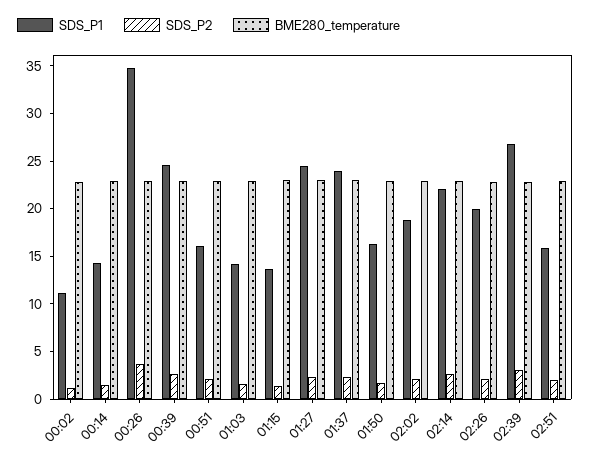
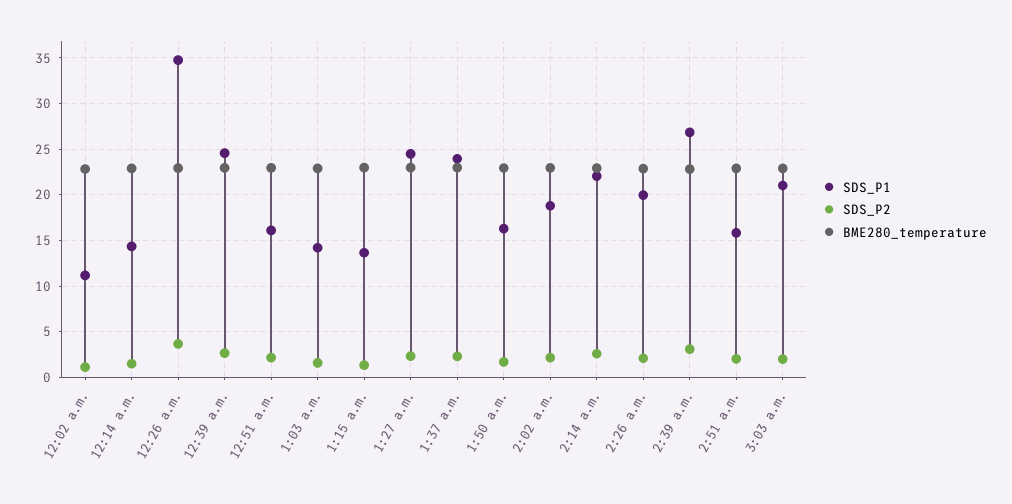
SDS_P1, 3:03 a.m.: none -> 21
SDS_P2, 3:03 a.m.: none -> 2
BME280_temperature, 3:03 a.m.: none -> 23

